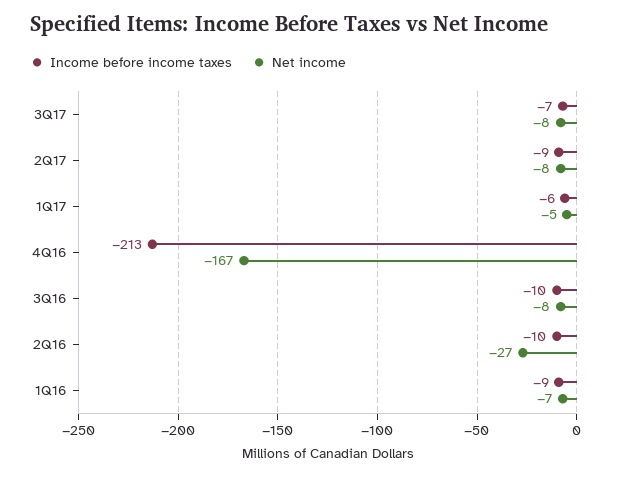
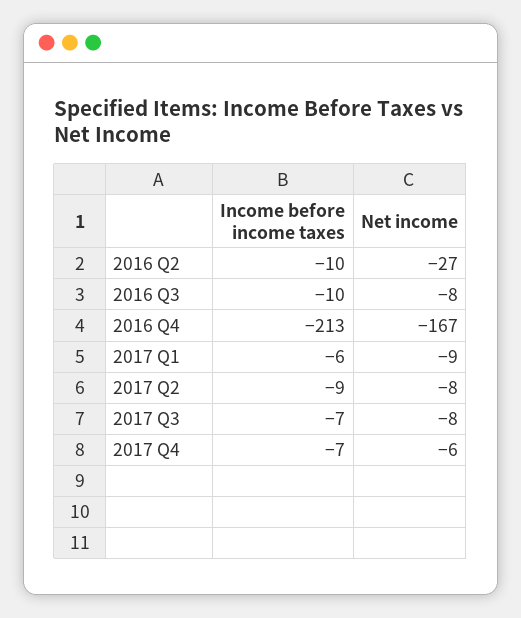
Net income, 1Q17: -5 -> -9
Income before income taxes, 1Q16: -9 -> none
Net income, 1Q16: -7 -> none
Income before income taxes, 2017 Q4: none -> -7
Net income, 2017 Q4: none -> -6

